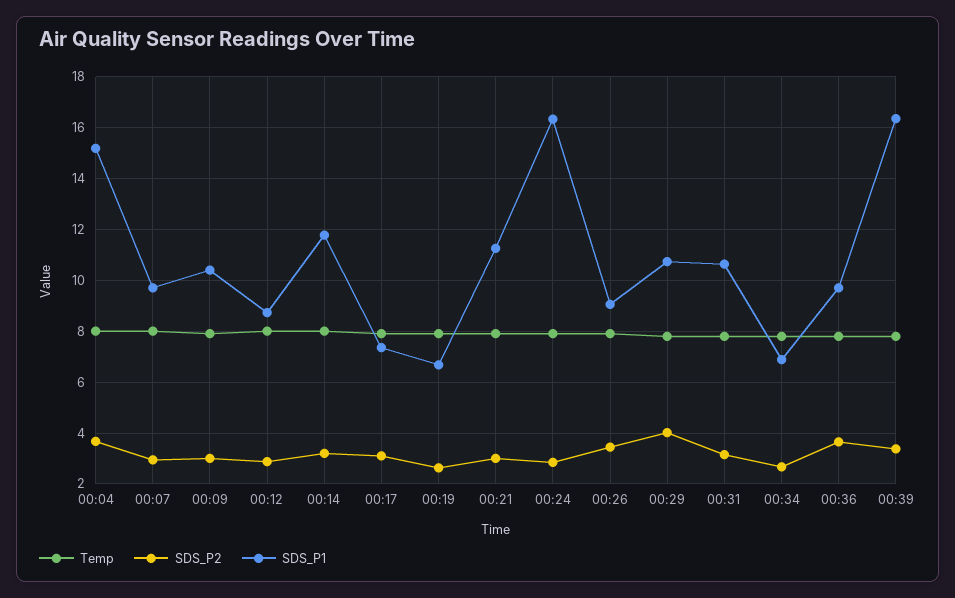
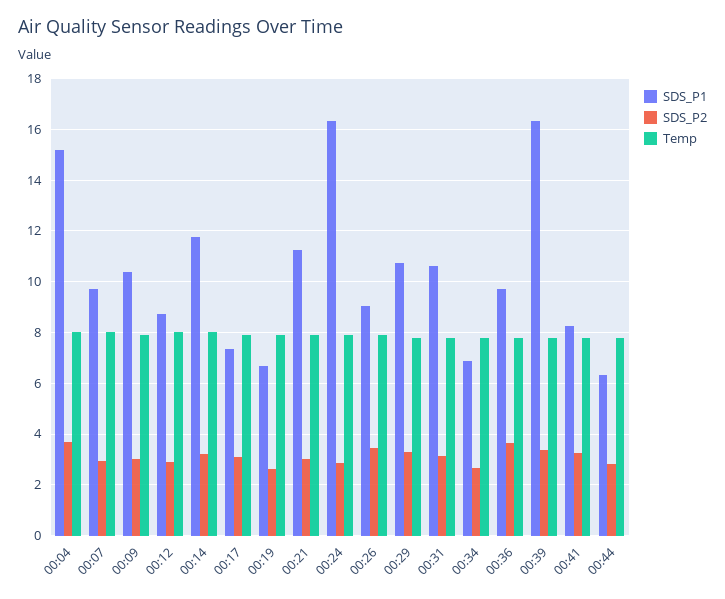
SDS_P2, 00:29: 4 -> 3.25
SDS_P1, 00:41: none -> 8.25
SDS_P2, 00:41: none -> 3.25
Temp, 00:41: none -> 7.75
SDS_P1, 00:44: none -> 6.25
SDS_P2, 00:44: none -> 2.75
Temp, 00:44: none -> 7.75

